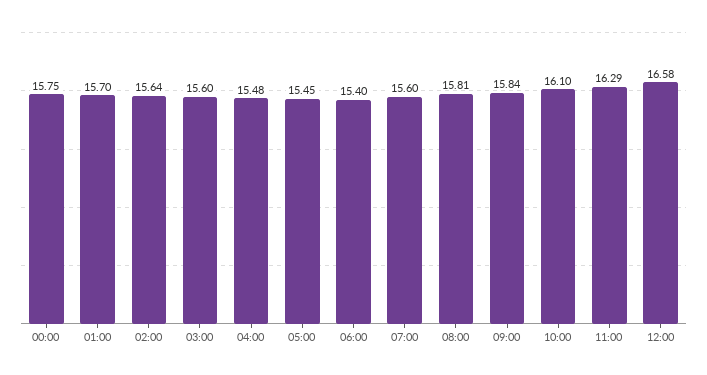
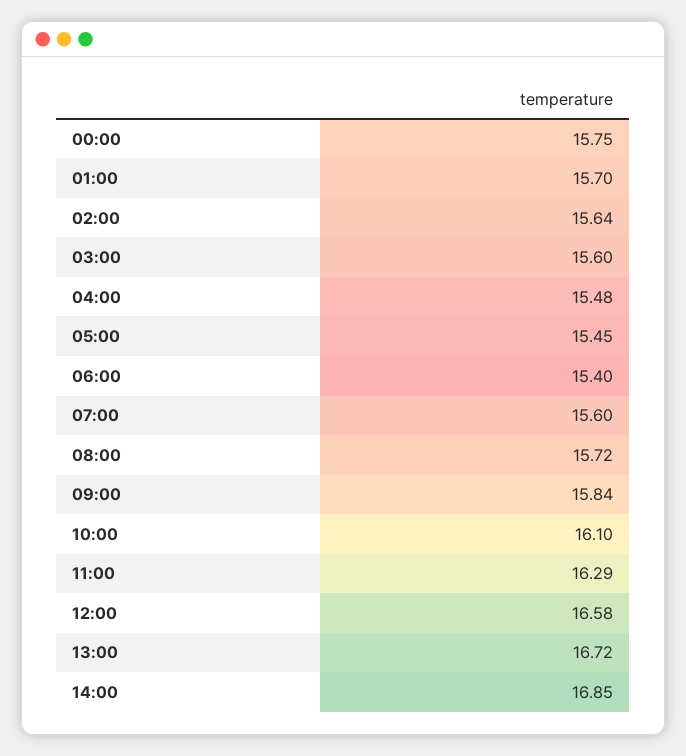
08:00: 15.81 -> 15.72
13:00: none -> 16.72
14:00: none -> 16.85

